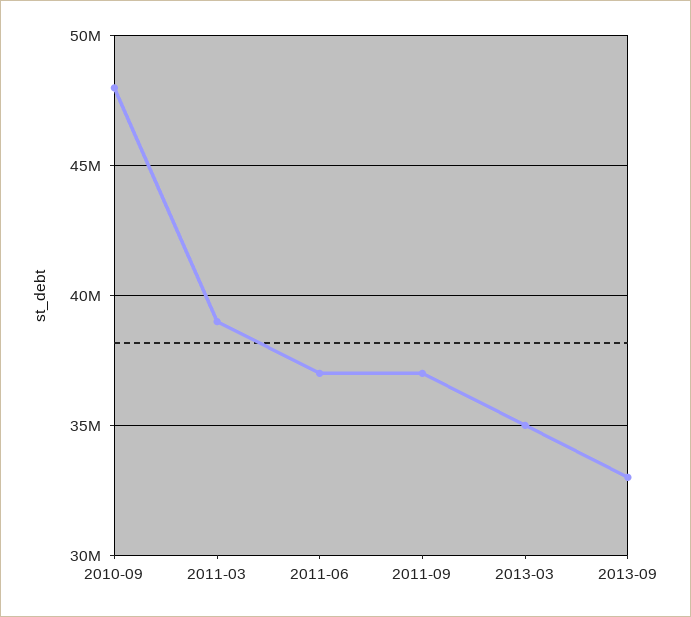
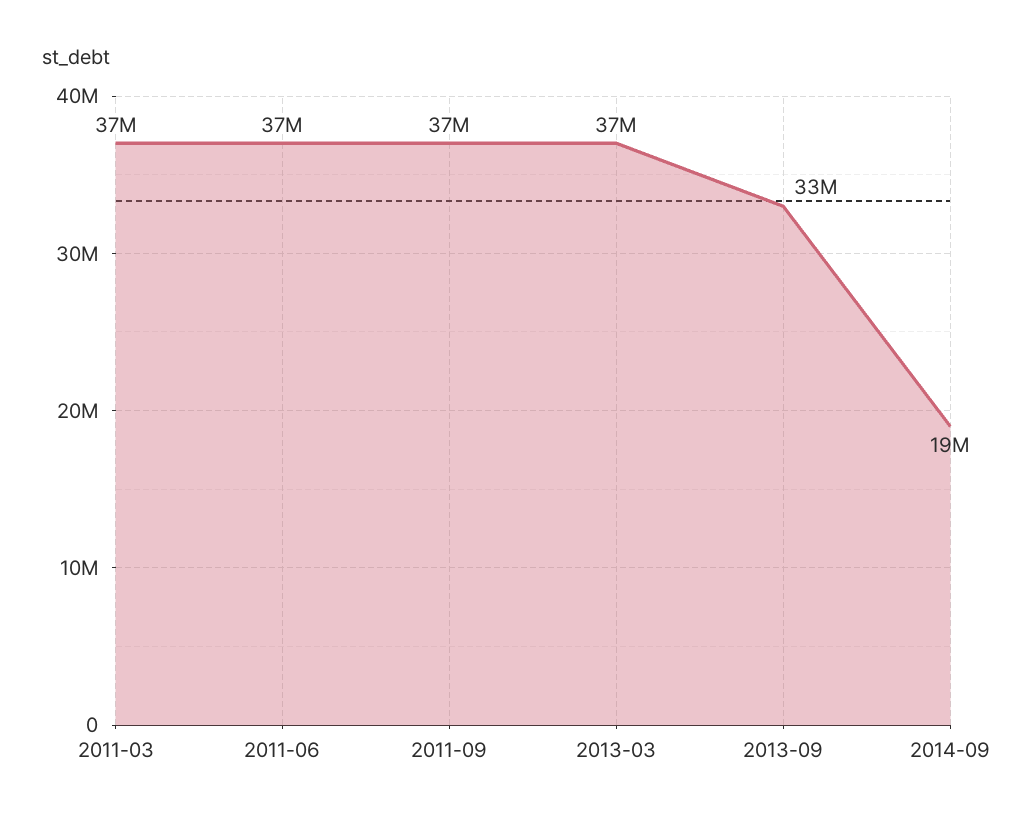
2010-09: 48000000 -> none
2011-03: 39000000 -> 37000000
2013-03: 35000000 -> 37000000
2014-09: none -> 19000000

